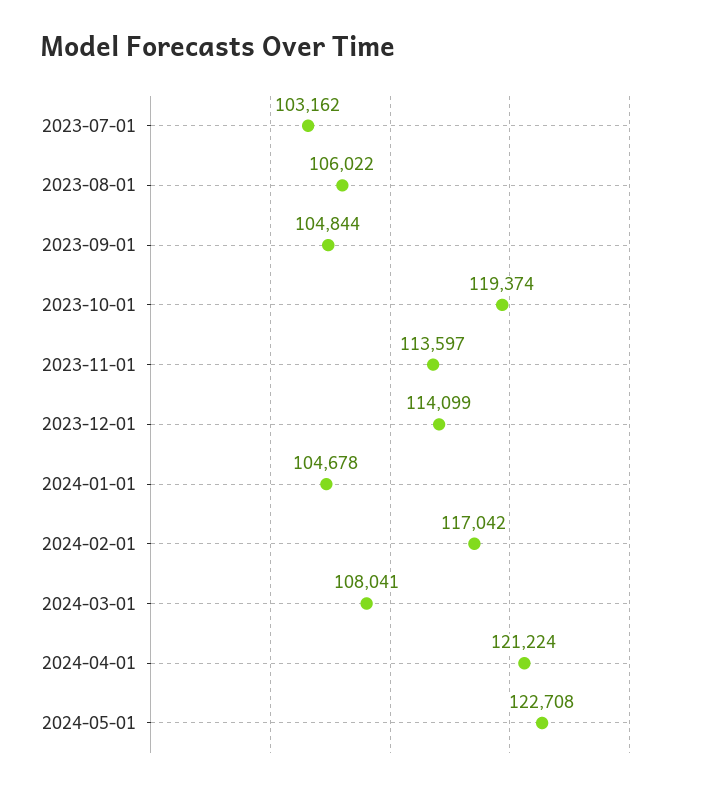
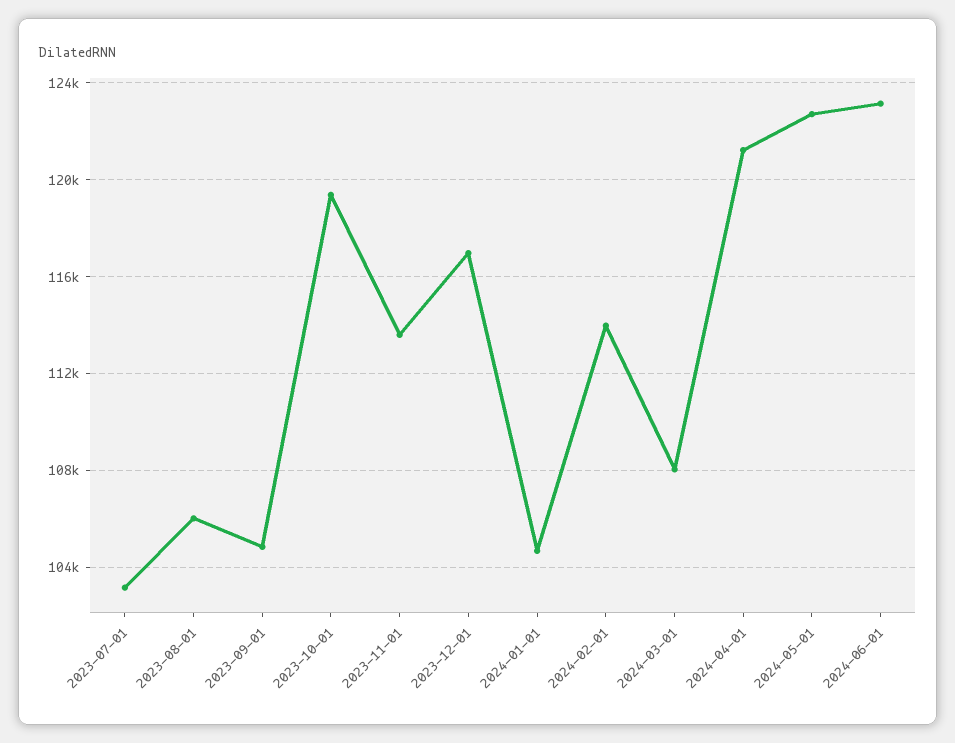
2023-12-01: 114099 -> 117000
2024-02-01: 117042 -> 114000
2024-06-01: none -> 123000

